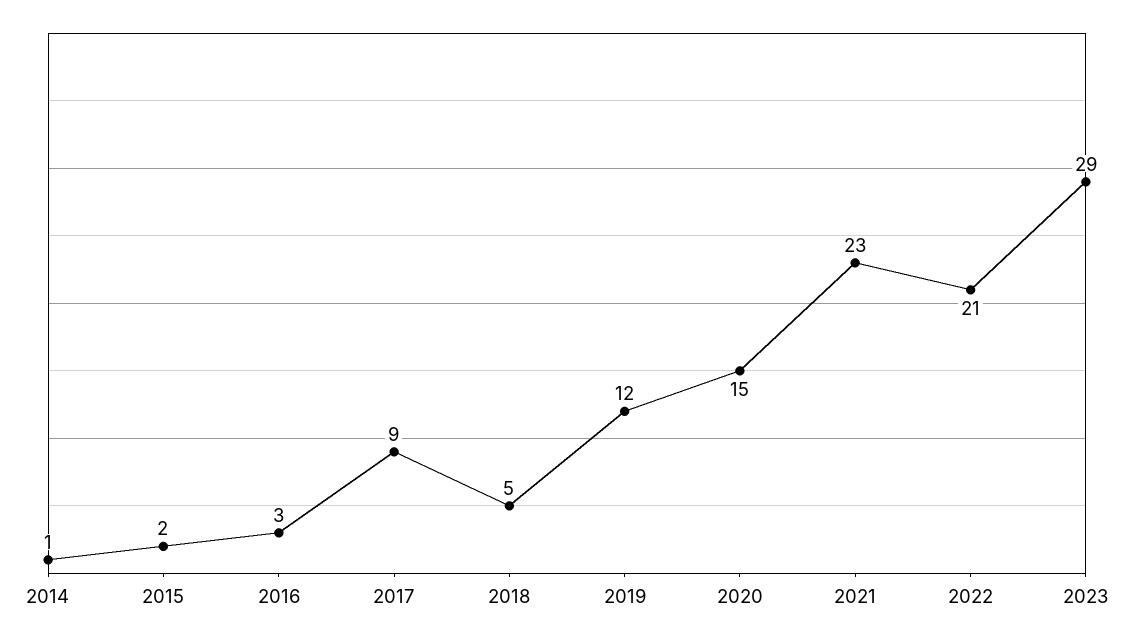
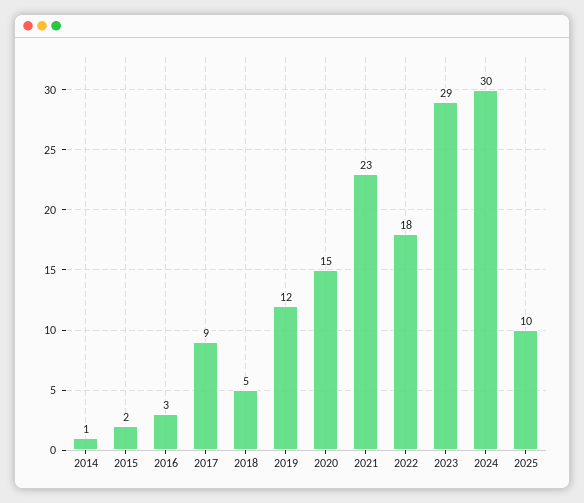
2022: 21 -> 18
2024: none -> 30
2025: none -> 10

